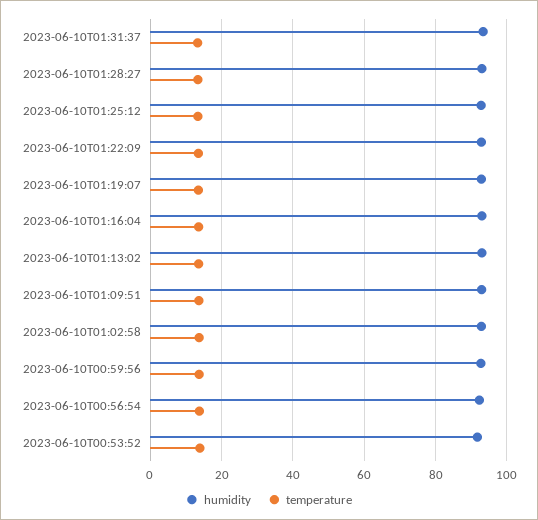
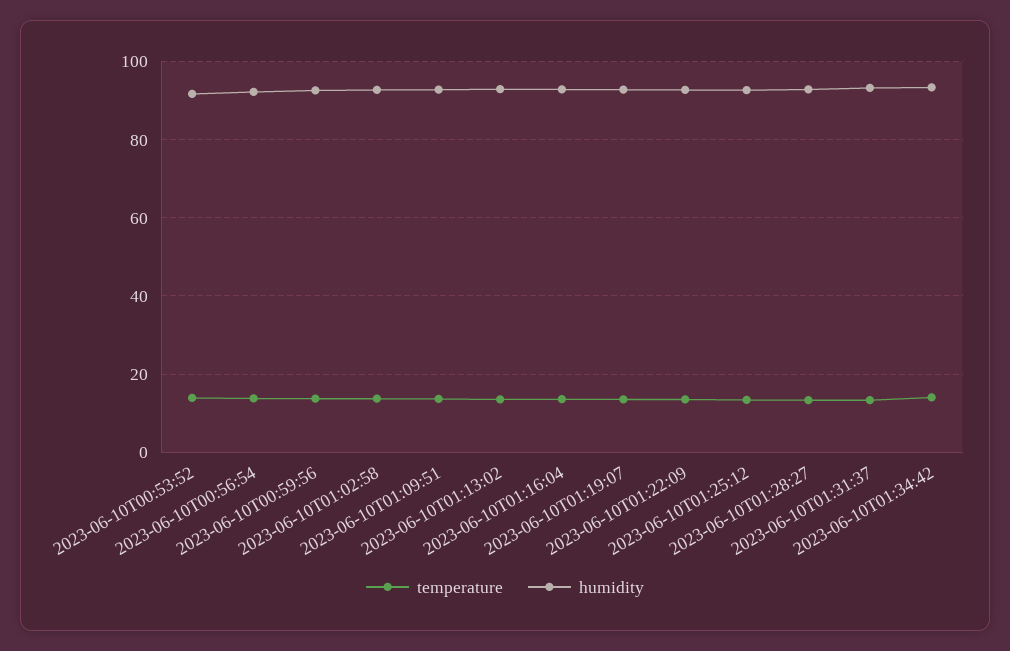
temperature, 2023-06-10T01:34:42: none -> 14
humidity, 2023-06-10T01:34:42: none -> 94

